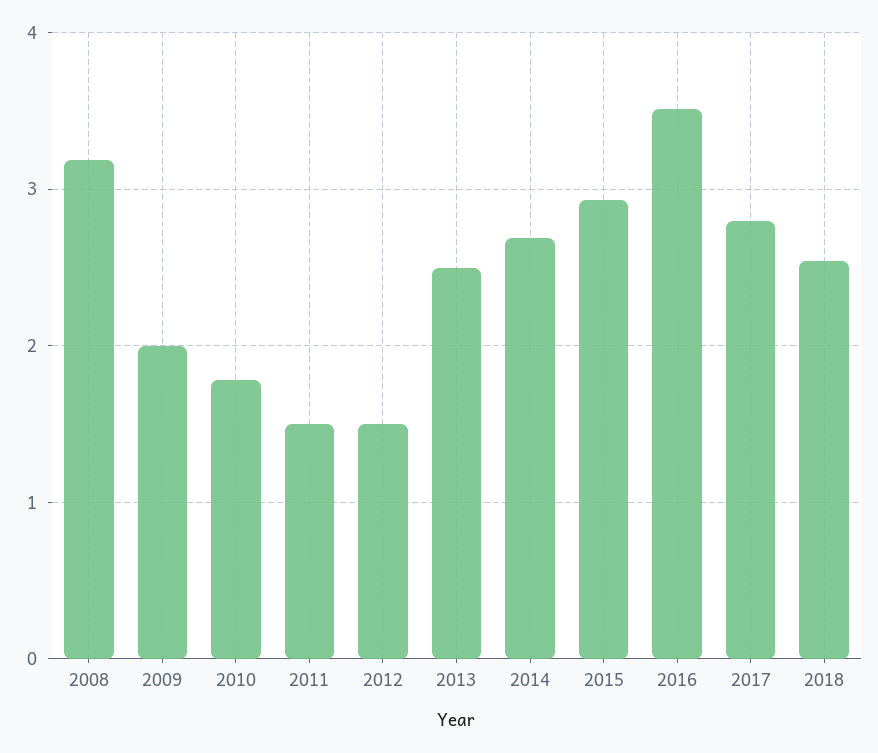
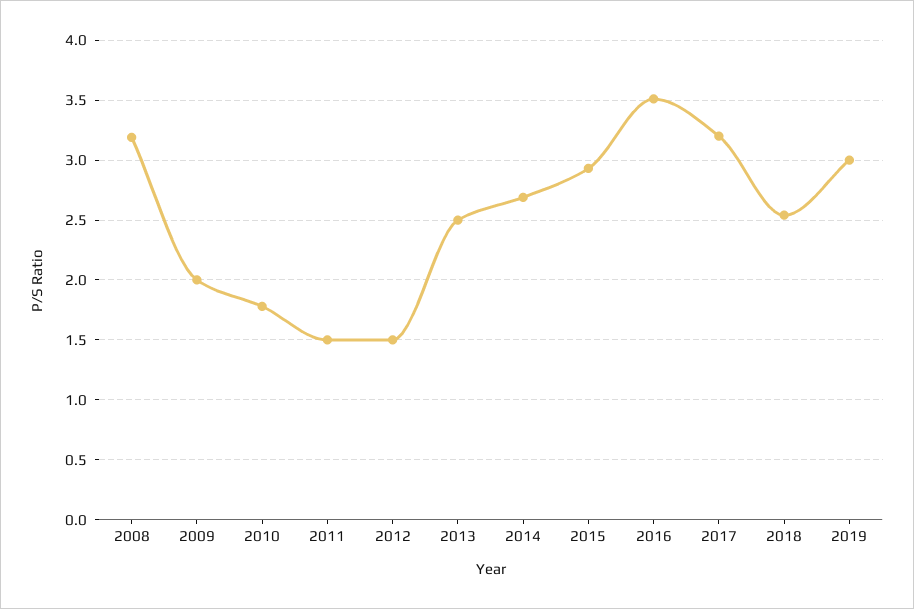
2017: 2.8 -> 3.2
2019: none -> 3

